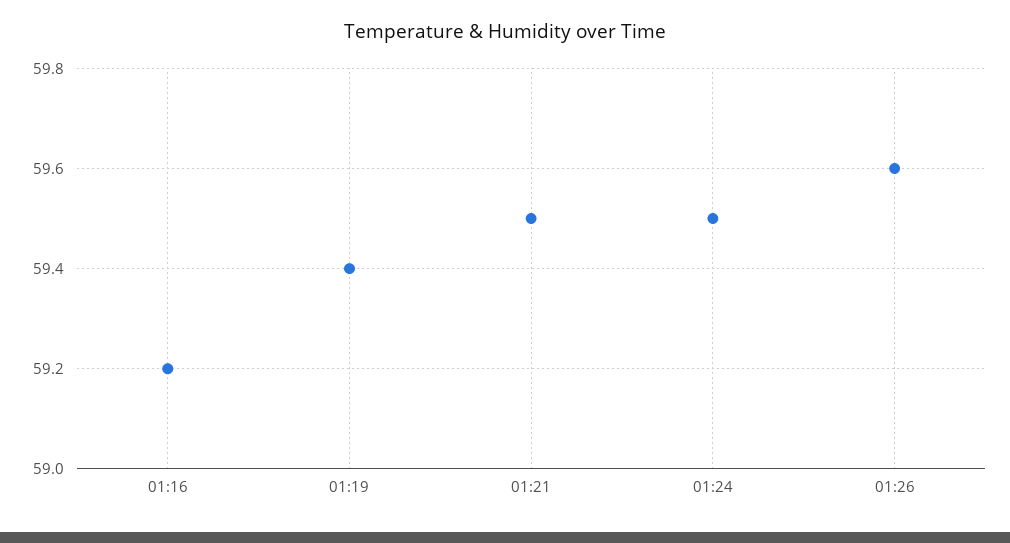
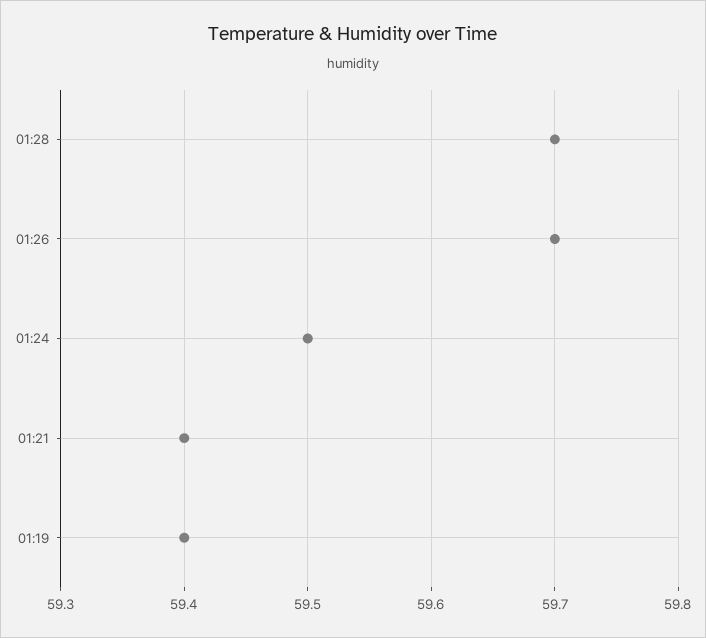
01:16: 59.2 -> none
01:21: 59.5 -> 59.4
01:26: 59.6 -> 59.7
01:28: none -> 59.7

